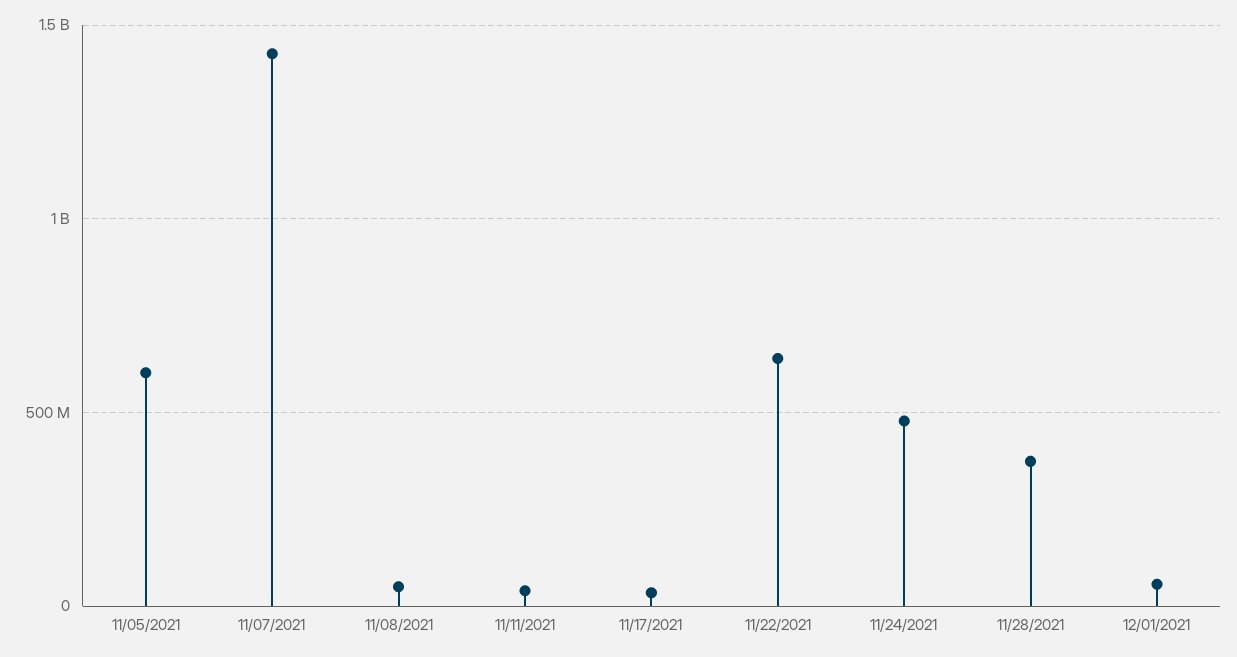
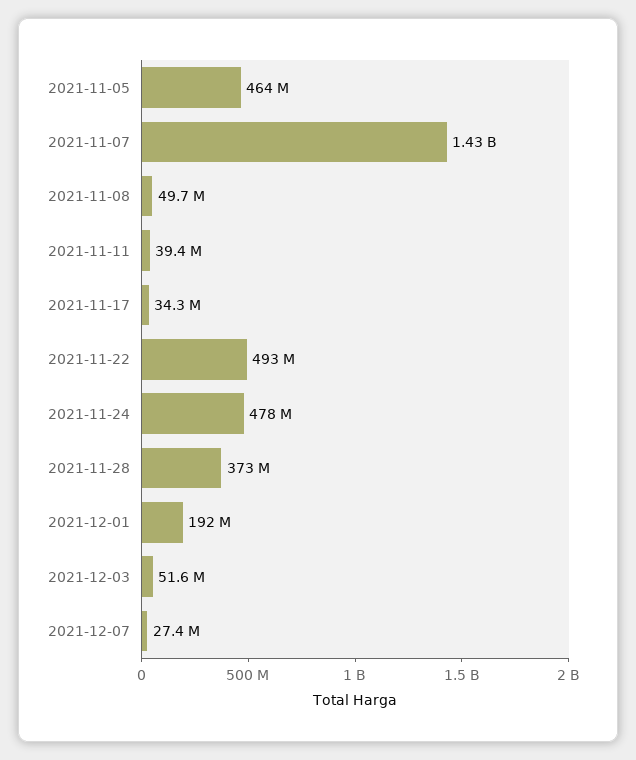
11/05/2021: 600000000 -> 464000000
11/22/2021: 650000000 -> 493000000
12/01/2021: 50000000 -> 192000000
2021-12-03: none -> 51600000
2021-12-07: none -> 27400000

